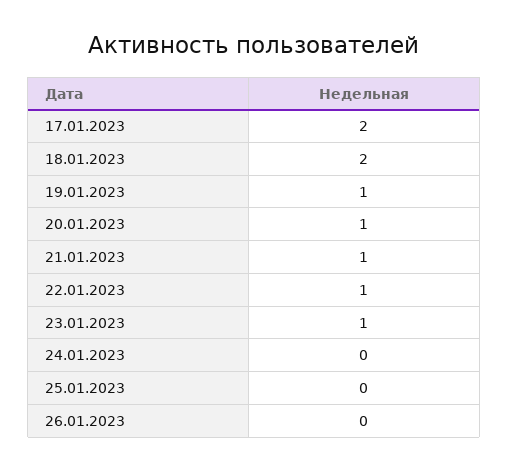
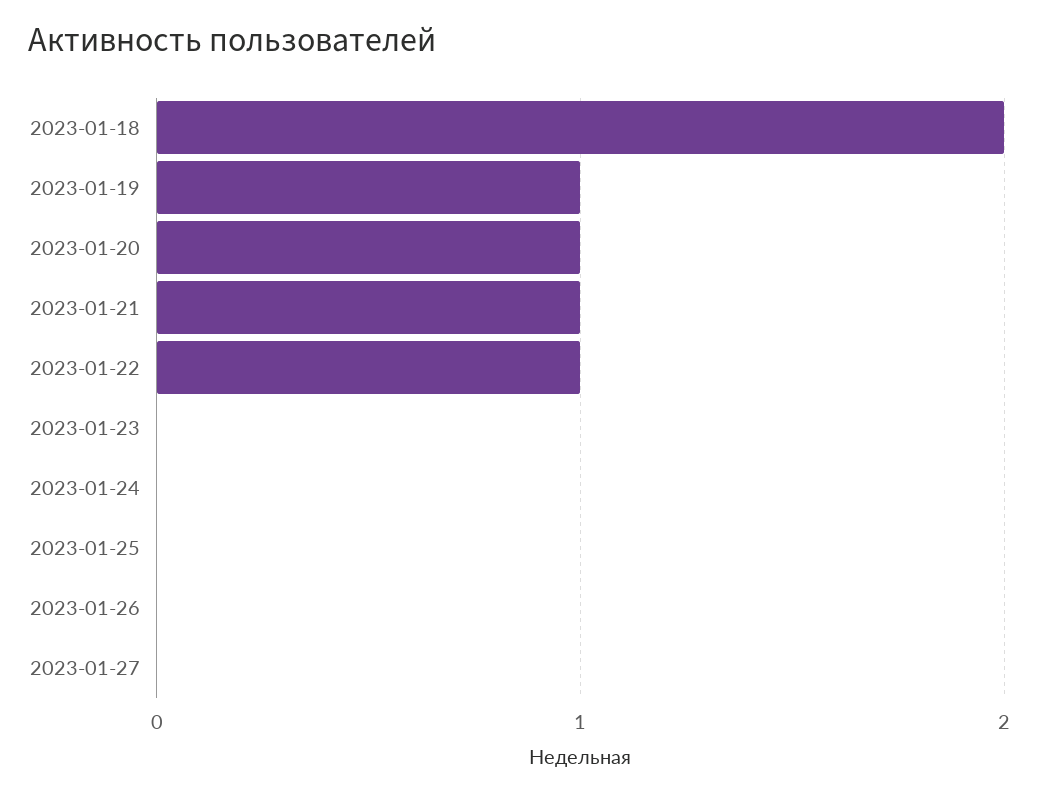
17.01.2023: 2 -> none
23.01.2023: 1 -> 0
2023-01-27: none -> 0

